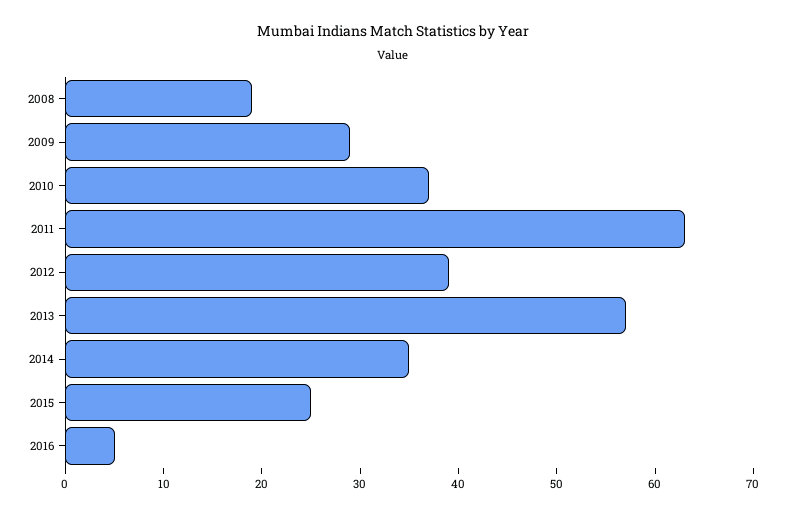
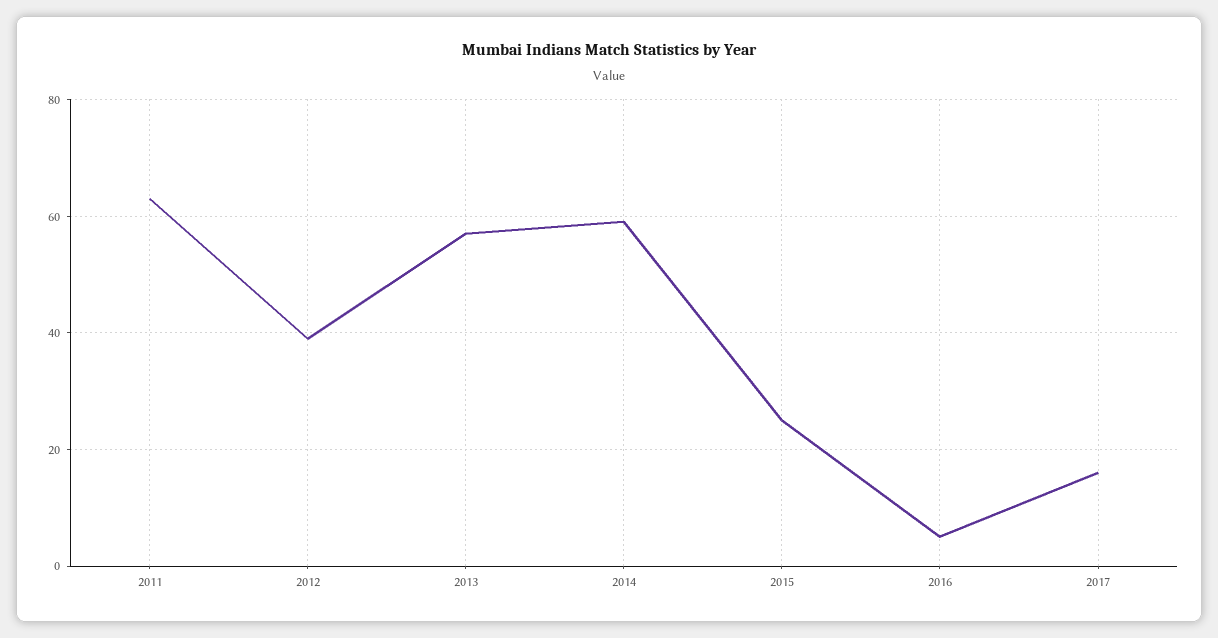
2008: 19 -> none
2009: 29 -> none
2010: 37 -> none
2014: 35 -> 60
2017: none -> 15

